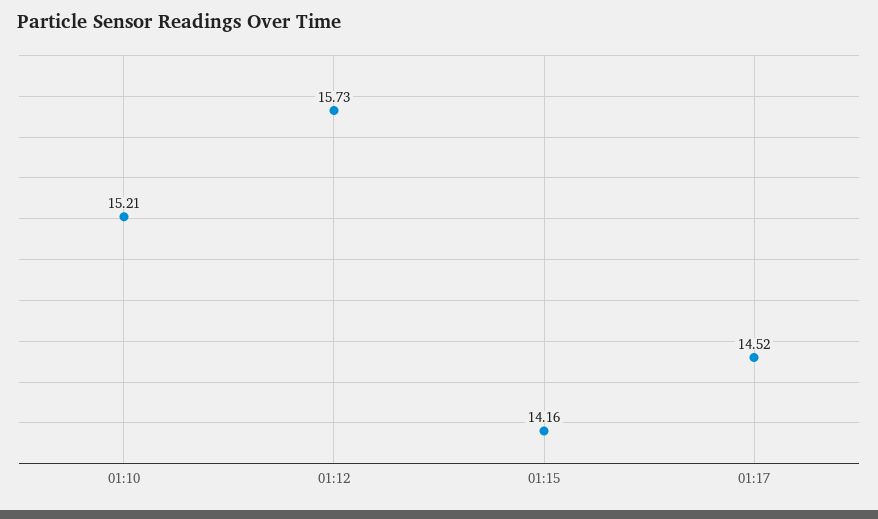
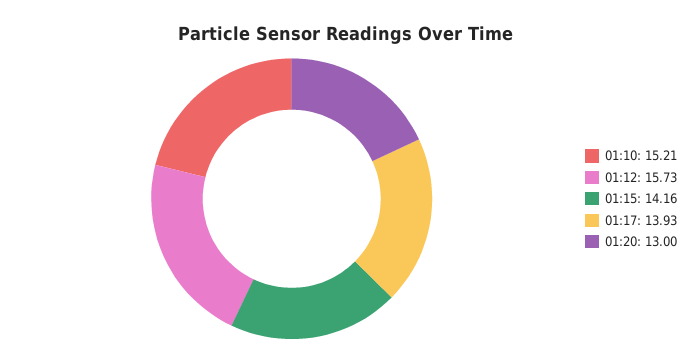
01:17: 14.52 -> 13.93
01:20: none -> 13

